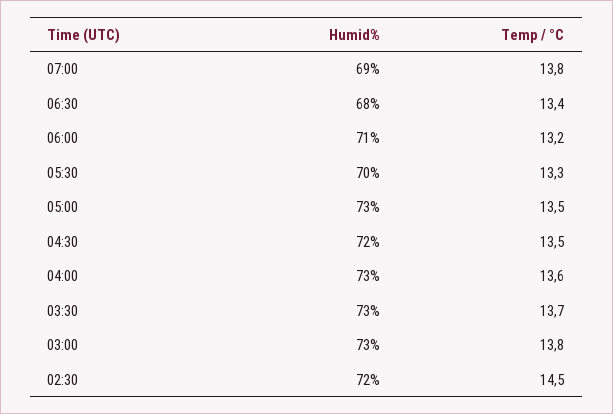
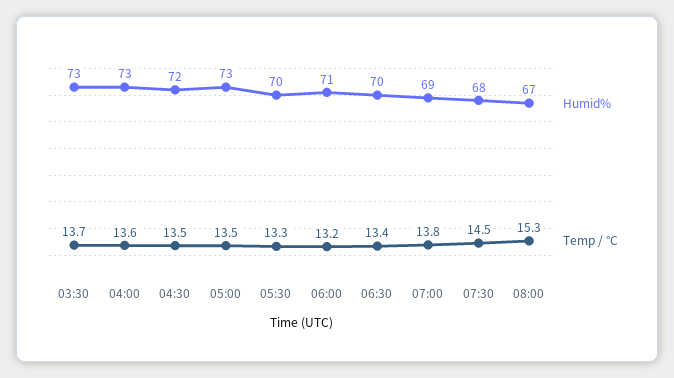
Humid%, 06:30: 68 -> 70
Humid%, 03:00: 73 -> none
Temp / °C, 03:00: 13.8 -> none
Humid%, 02:30: 72 -> none
Temp / °C, 02:30: 14.5 -> none
Humid%, 07:30: none -> 68
Temp / °C, 07:30: none -> 14.5
Humid%, 08:00: none -> 67
Temp / °C, 08:00: none -> 15.3

